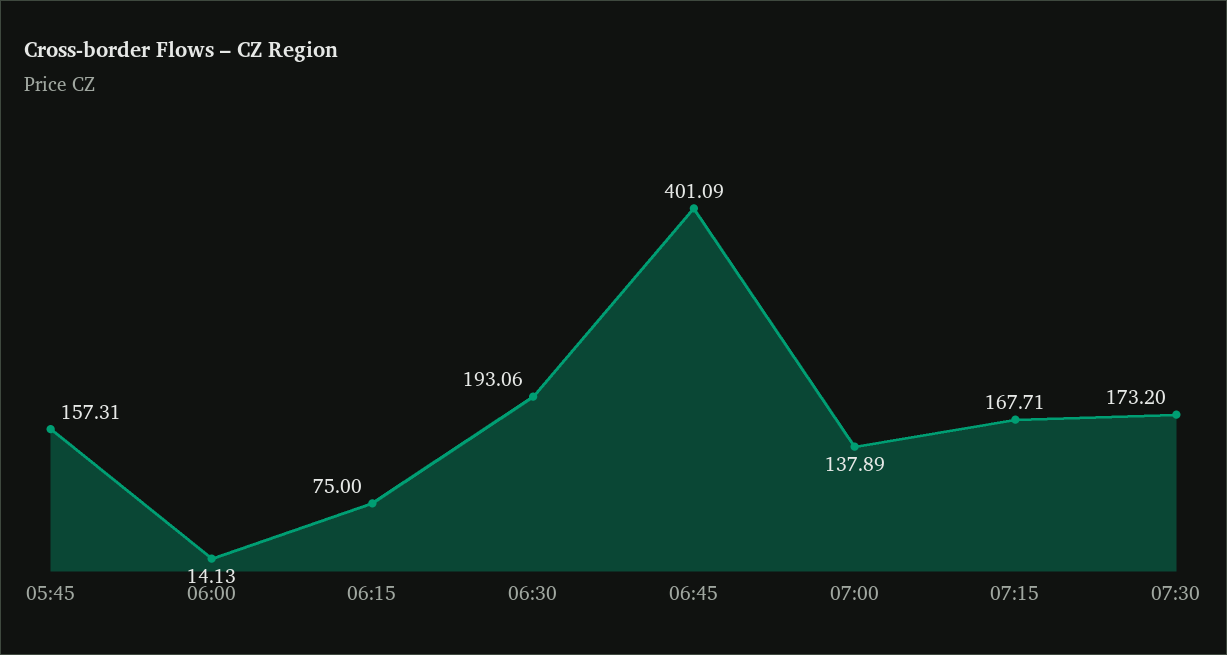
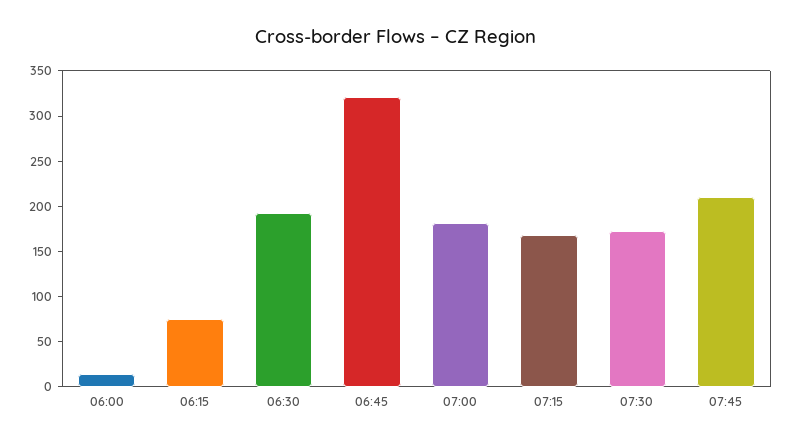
05:45: 157.31 -> none
06:45: 401.09 -> 320
07:00: 137.89 -> 180
07:45: none -> 210

